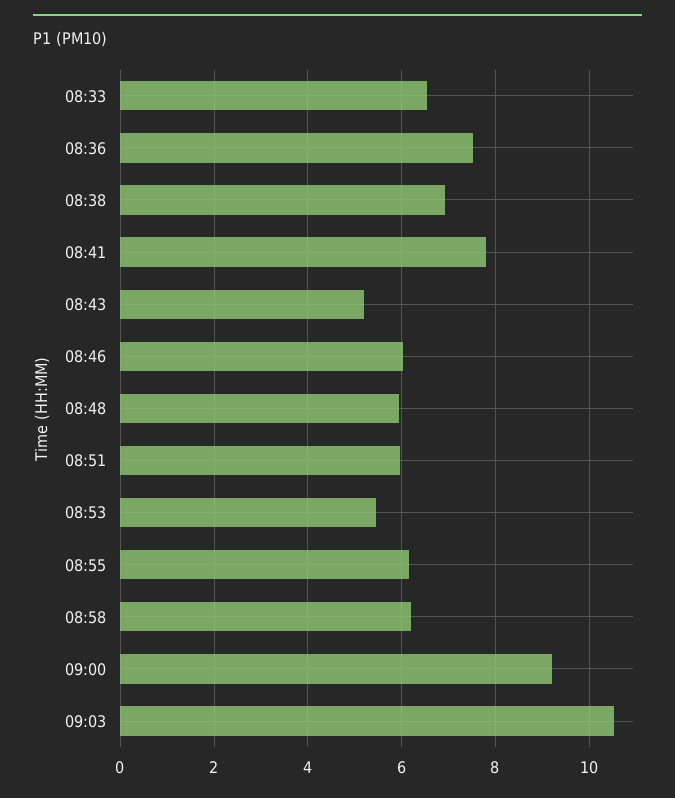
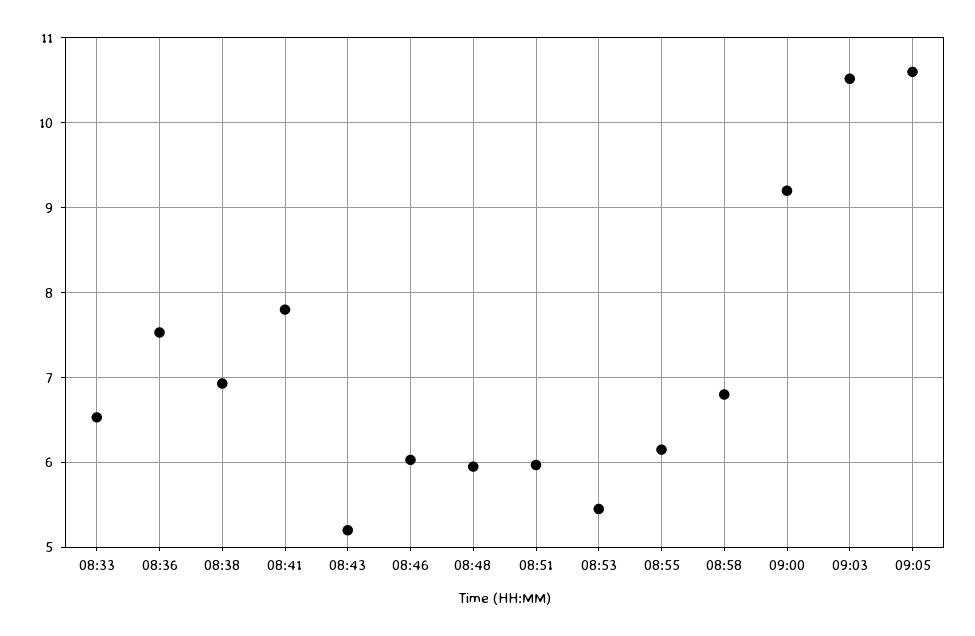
08:58: 6.2 -> 6.8
09:05: none -> 10.6

